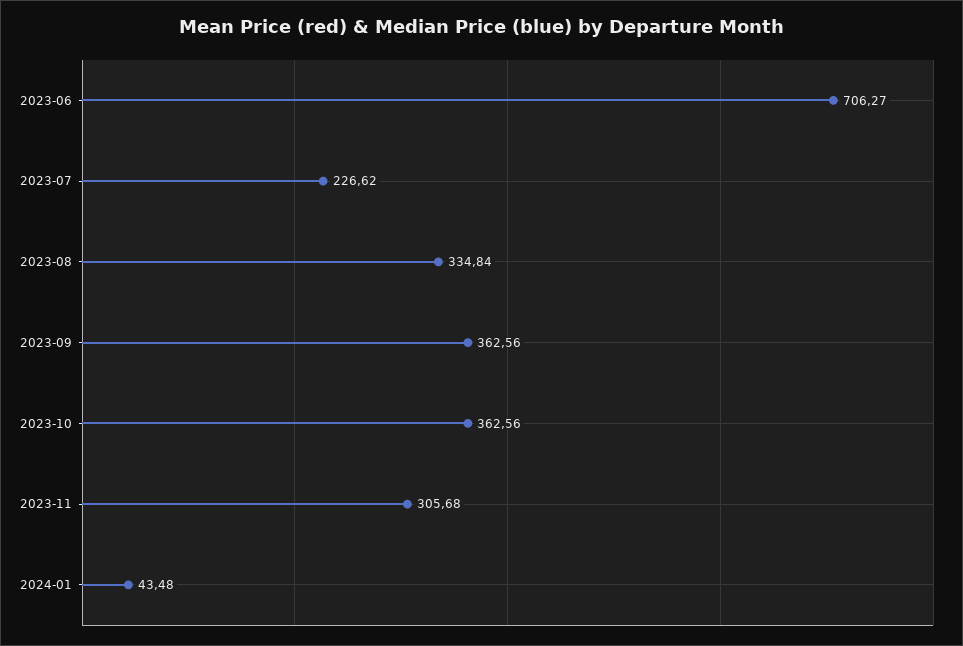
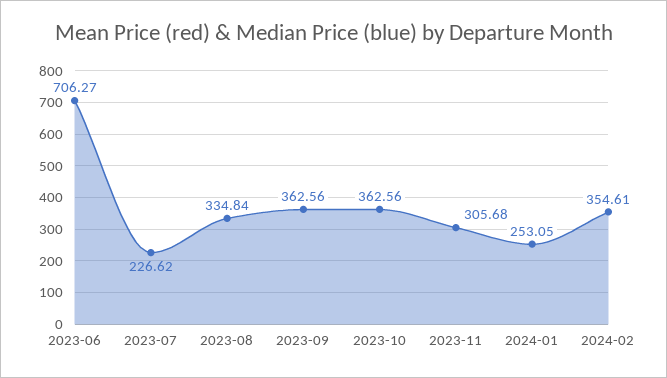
2024-01: 43.48 -> 253.05
2024-02: none -> 354.61

